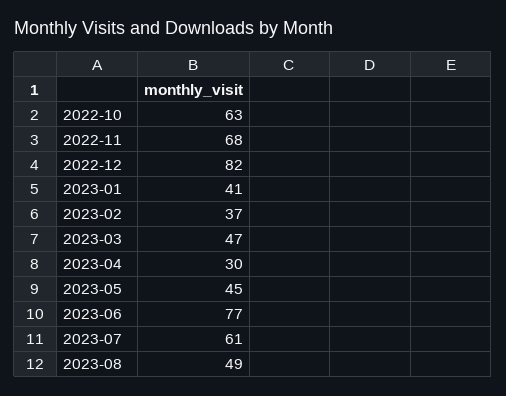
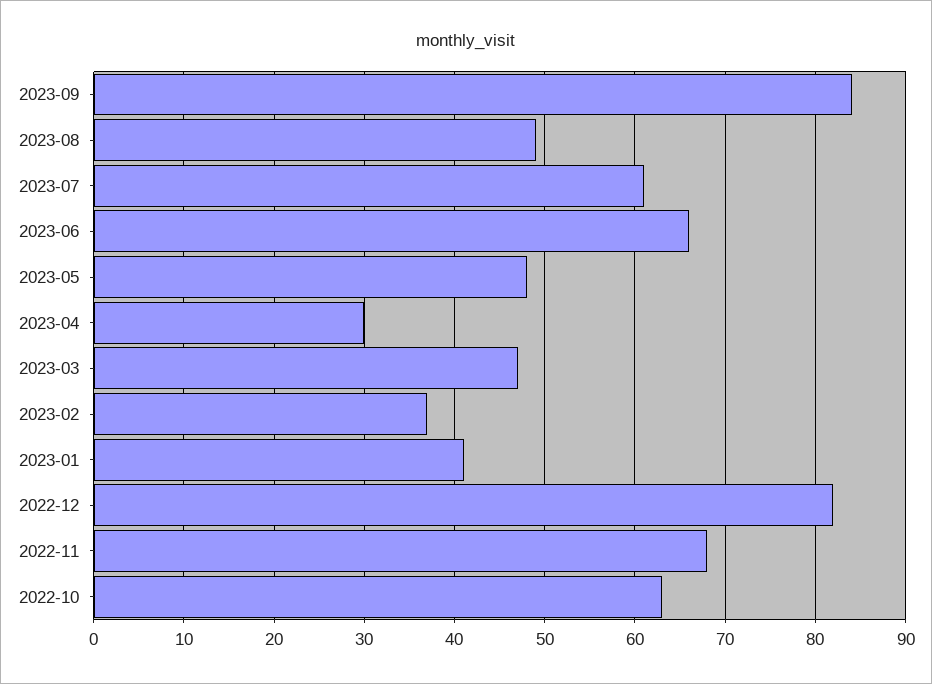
2023-05: 45 -> 48
2023-06: 77 -> 66
2023-09: none -> 84

